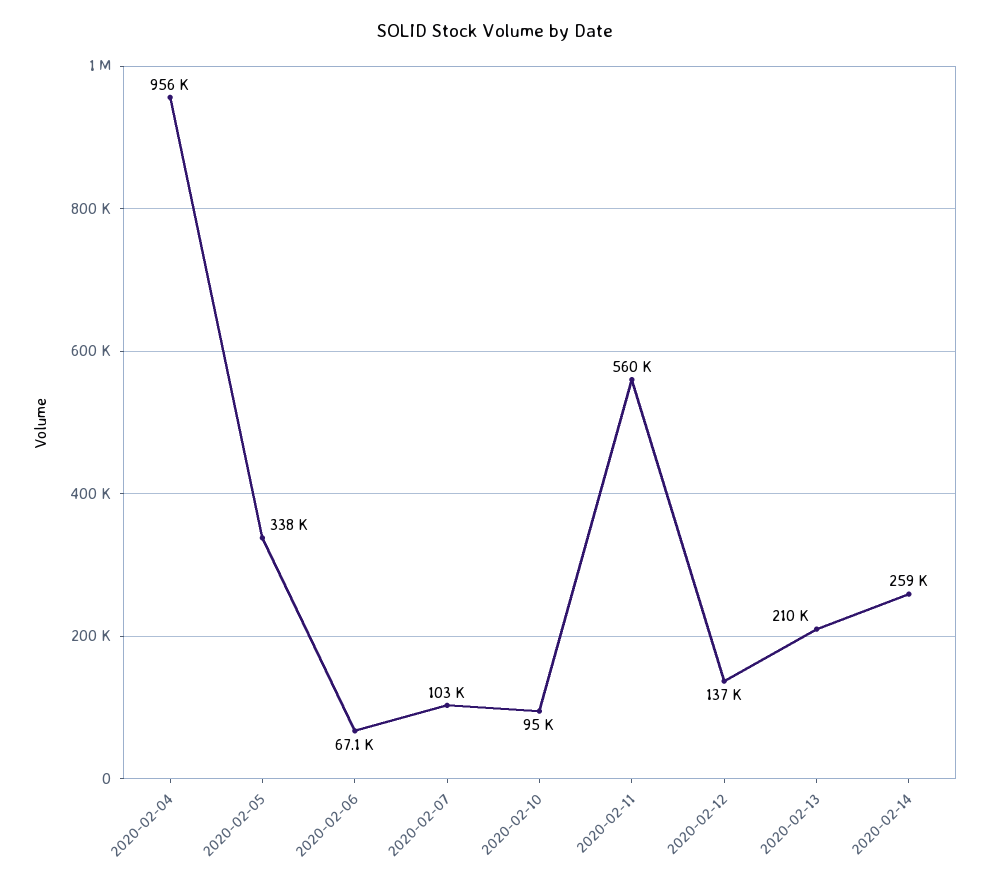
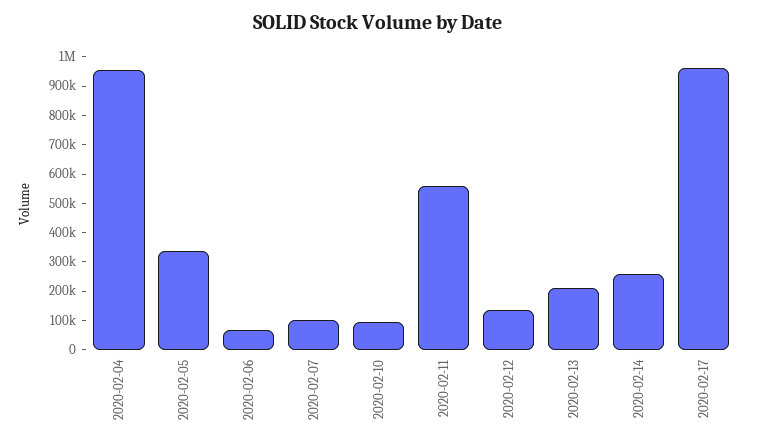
2020-02-17: none -> 950000

